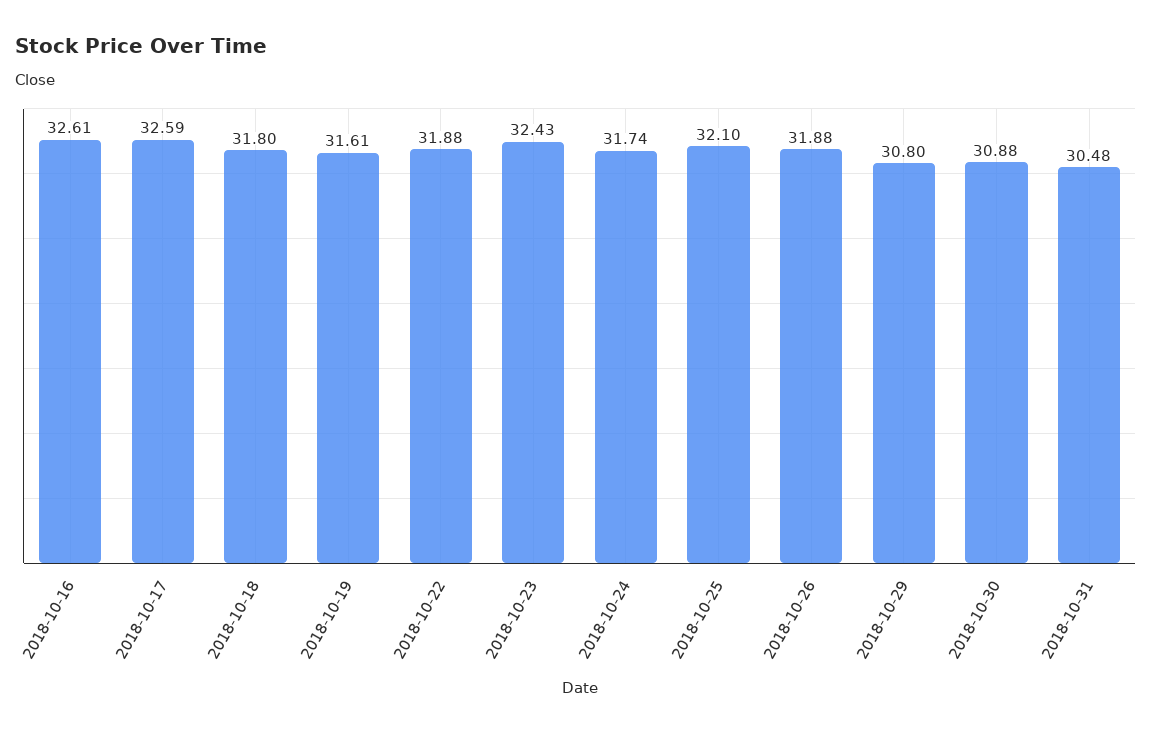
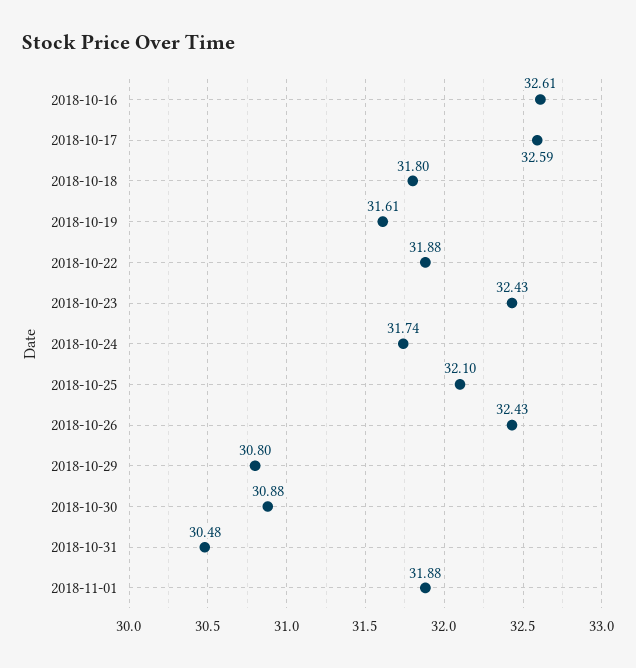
2018-10-26: 31.88 -> 32.43
2018-11-01: none -> 31.88

